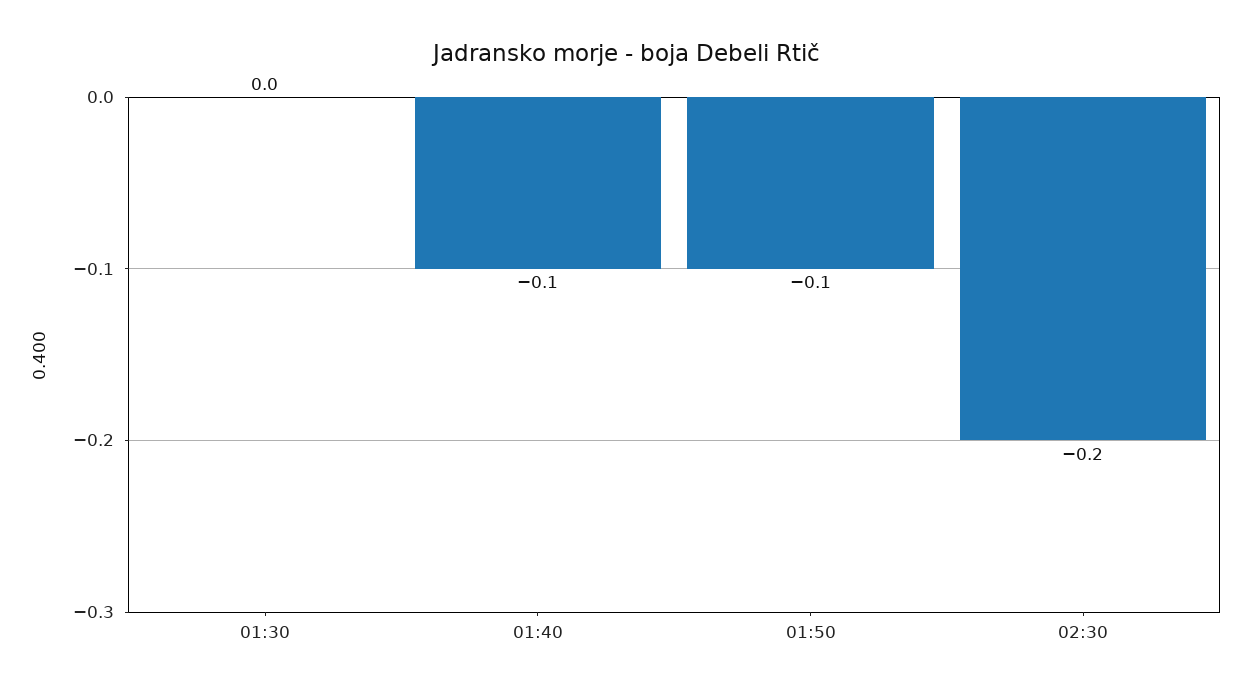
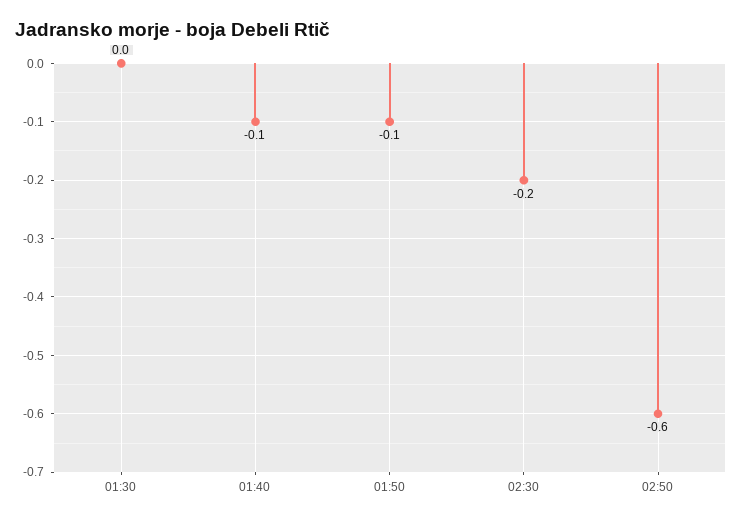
02:50: none -> -0.6

